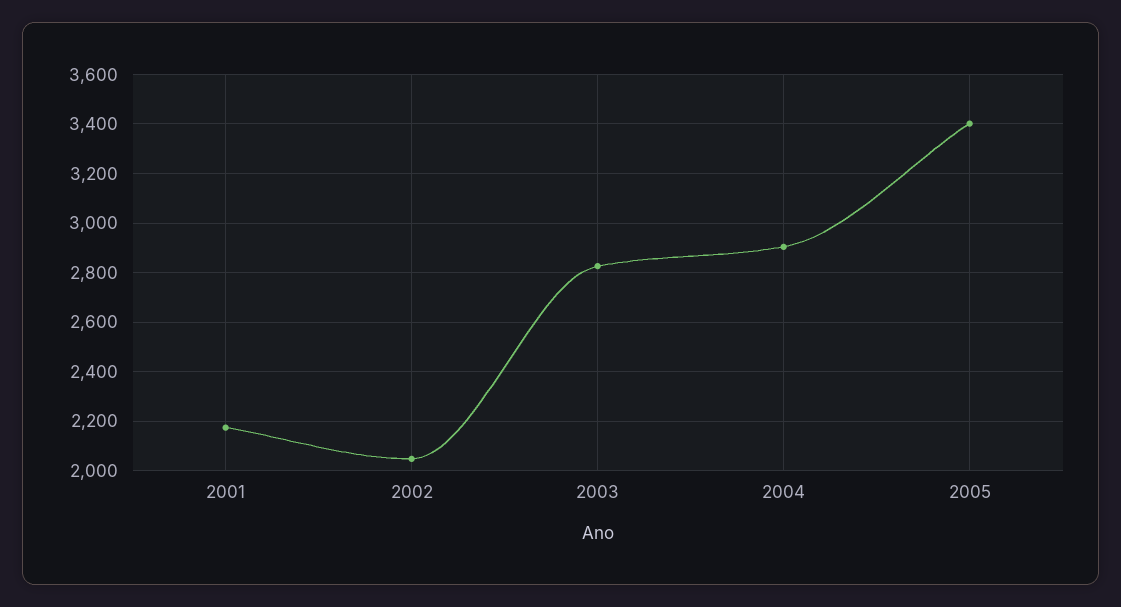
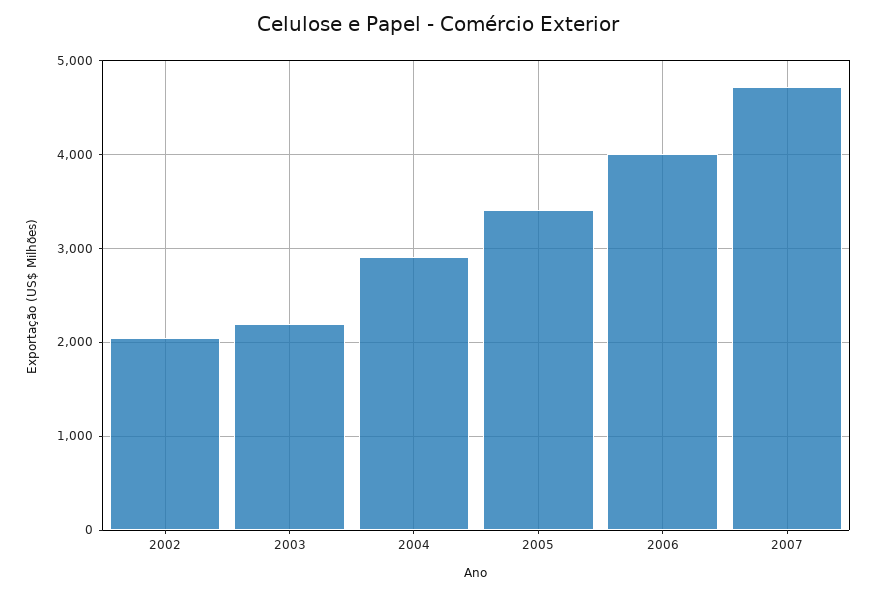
2001: 2175 -> none
2003: 2825 -> 2200
2006: none -> 4000
2007: none -> 4700

